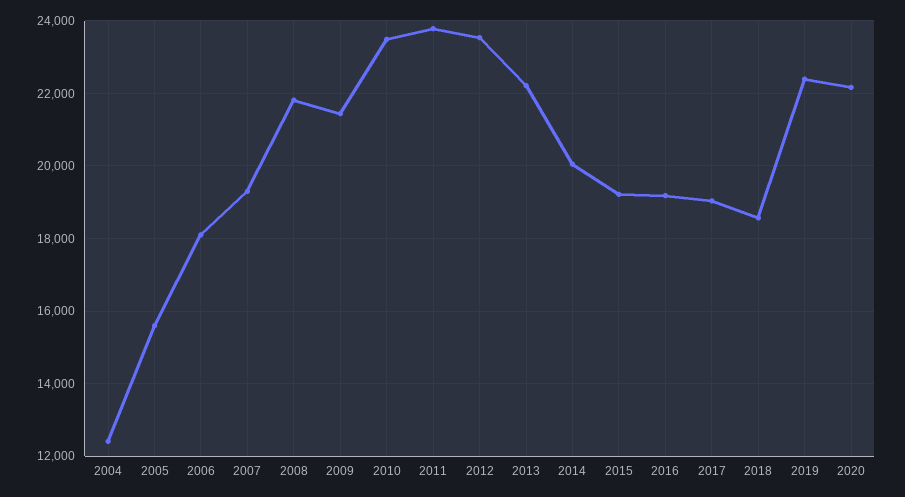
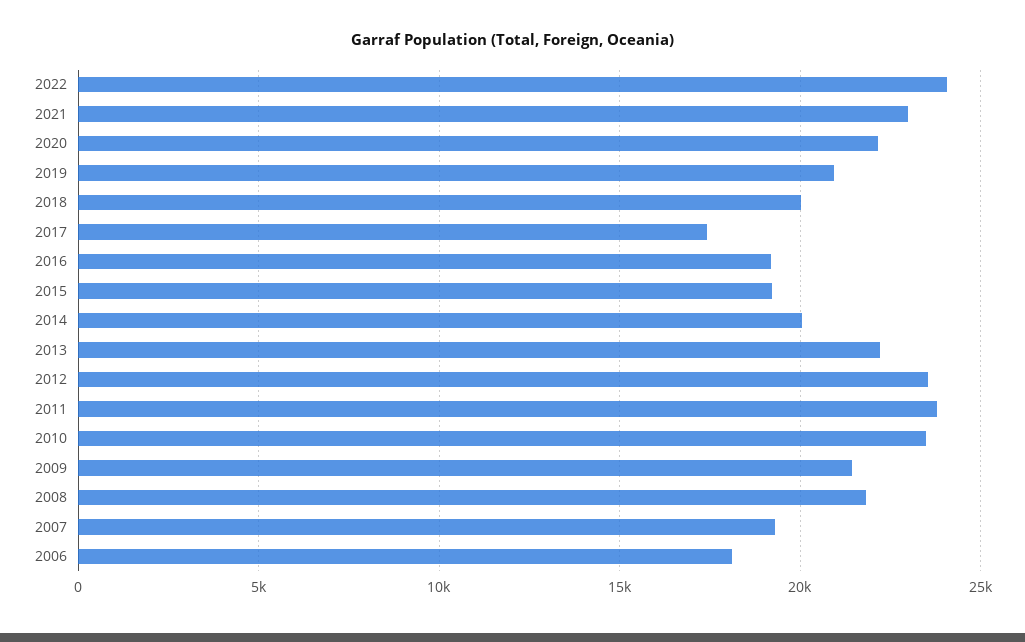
2004: 12400 -> none
2005: 15600 -> none
2017: 19000 -> 17500
2018: 18600 -> 20000
2019: 22400 -> 21000
2022: none -> 24000
2021: none -> 23000

